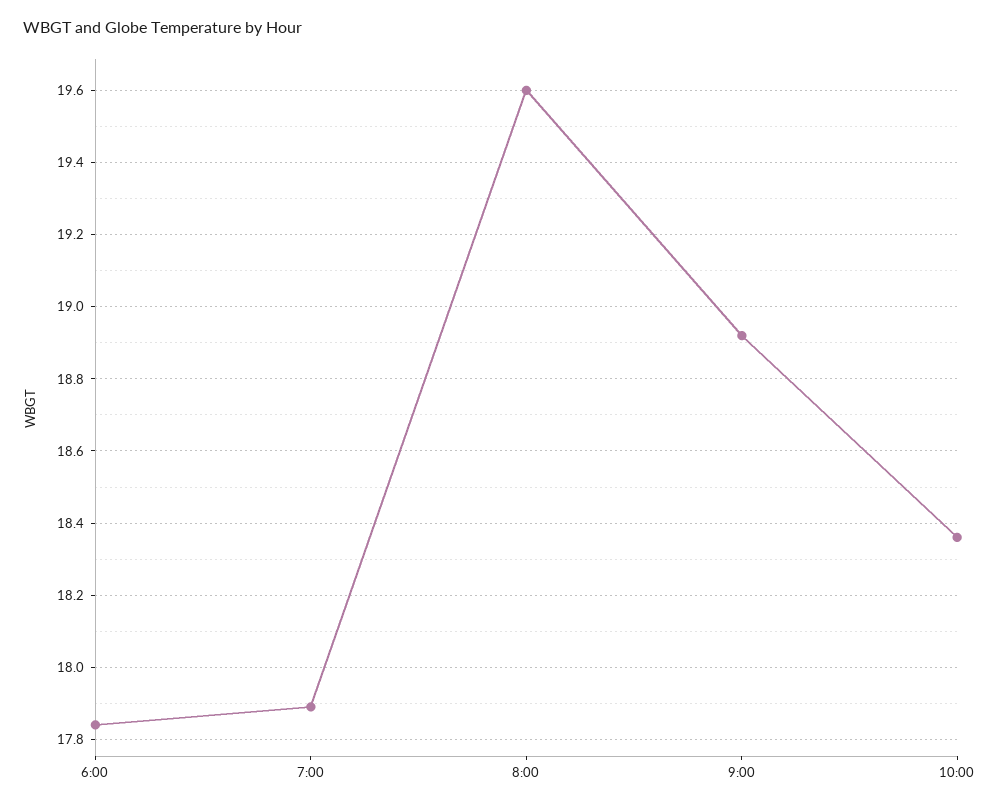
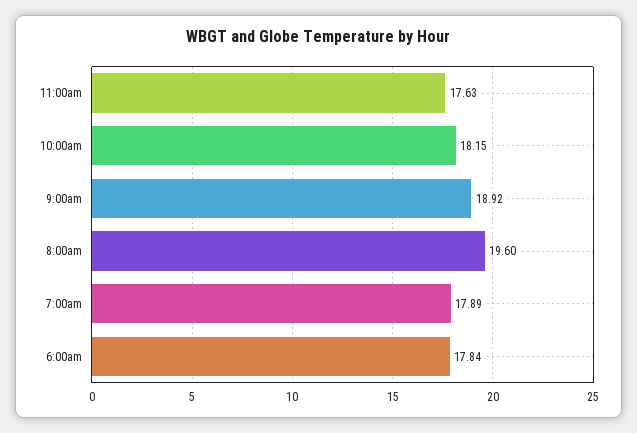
10:00: 18.35 -> 18.15
11:00am: none -> 17.63

